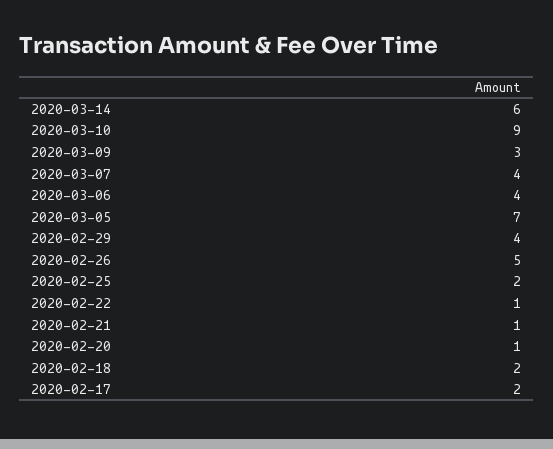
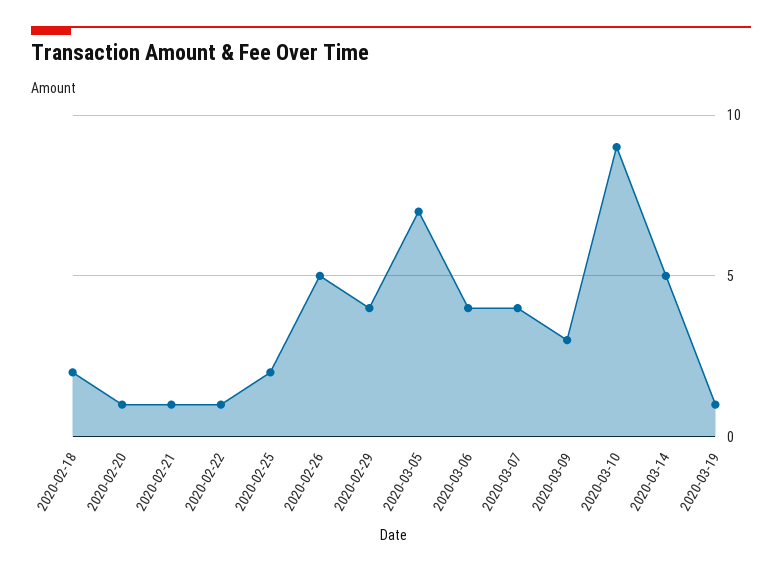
2020-03-14: 6 -> 5
2020-02-17: 2 -> none
2020-03-19: none -> 1

